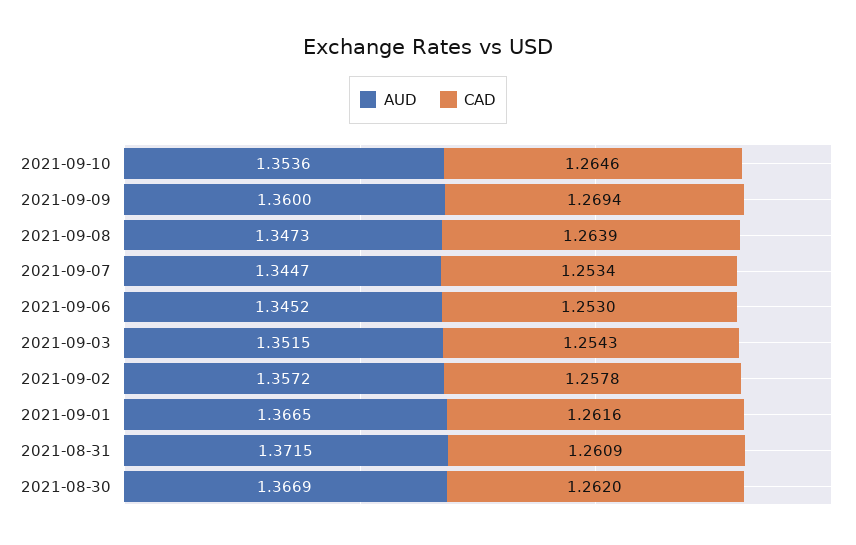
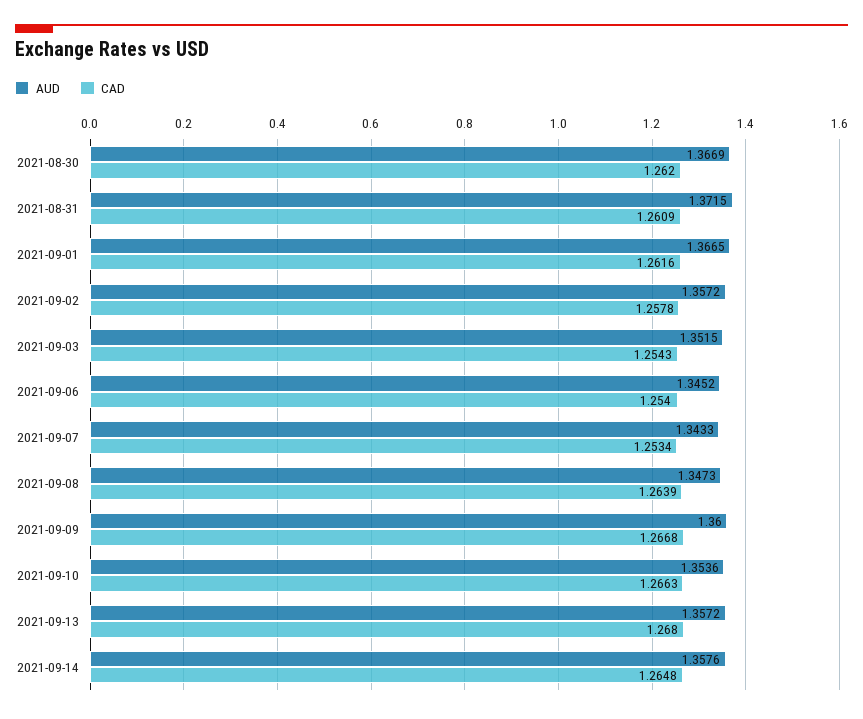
CAD, 2021-09-10: 1.2646 -> 1.2663
CAD, 2021-09-09: 1.2694 -> 1.2668
AUD, 2021-09-07: 1.3447 -> 1.3433
CAD, 2021-09-06: 1.253 -> 1.254
AUD, 2021-09-13: none -> 1.3572
CAD, 2021-09-13: none -> 1.268
AUD, 2021-09-14: none -> 1.3576
CAD, 2021-09-14: none -> 1.2648

